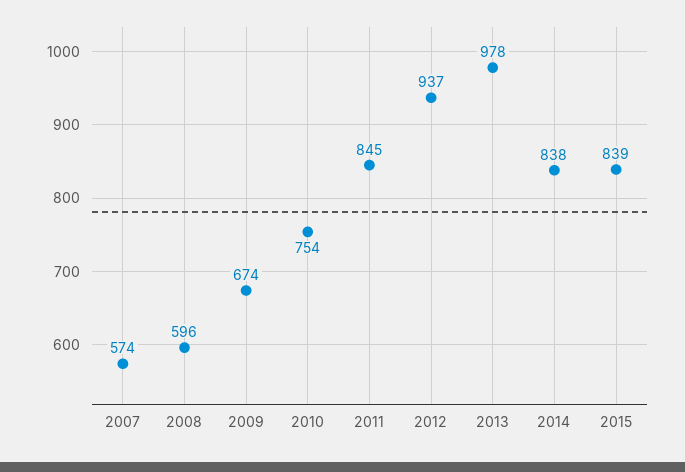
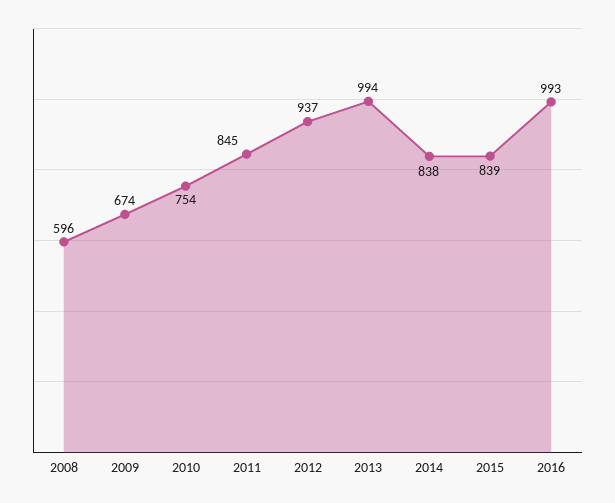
2007: 574 -> none
2013: 978 -> 994
2016: none -> 993

